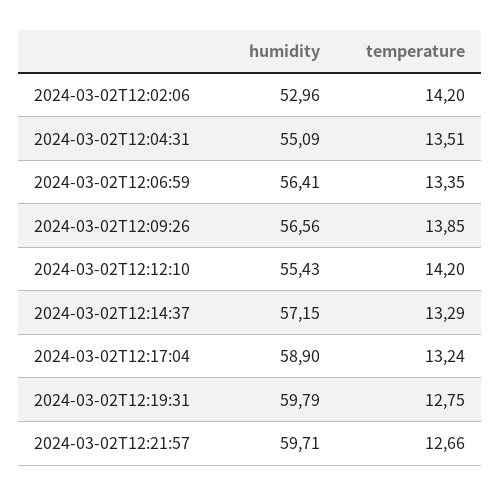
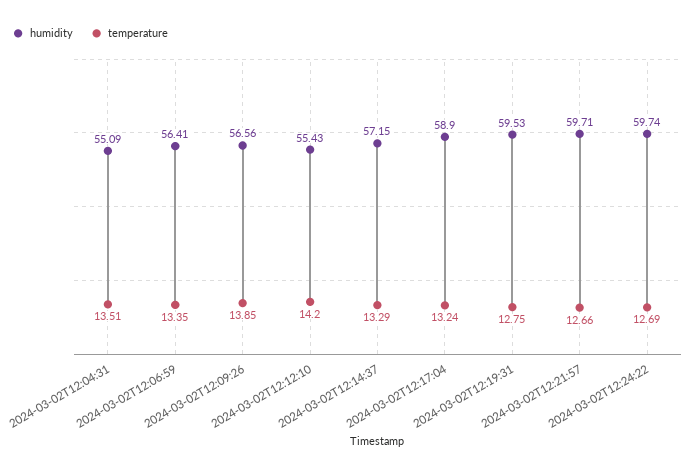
humidity, 2024-03-02T12:02:06: 52.96 -> none
temperature, 2024-03-02T12:02:06: 14.2 -> none
humidity, 2024-03-02T12:19:31: 59.79 -> 59.53
humidity, 2024-03-02T12:24:22: none -> 59.74
temperature, 2024-03-02T12:24:22: none -> 12.69

